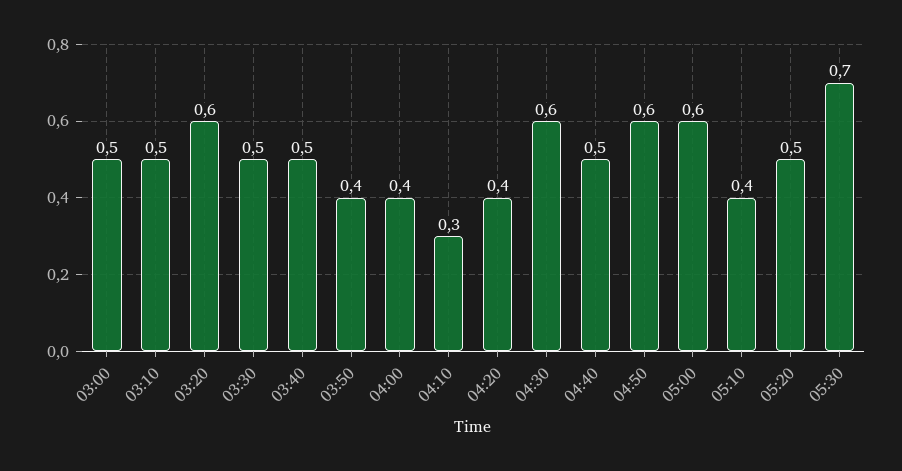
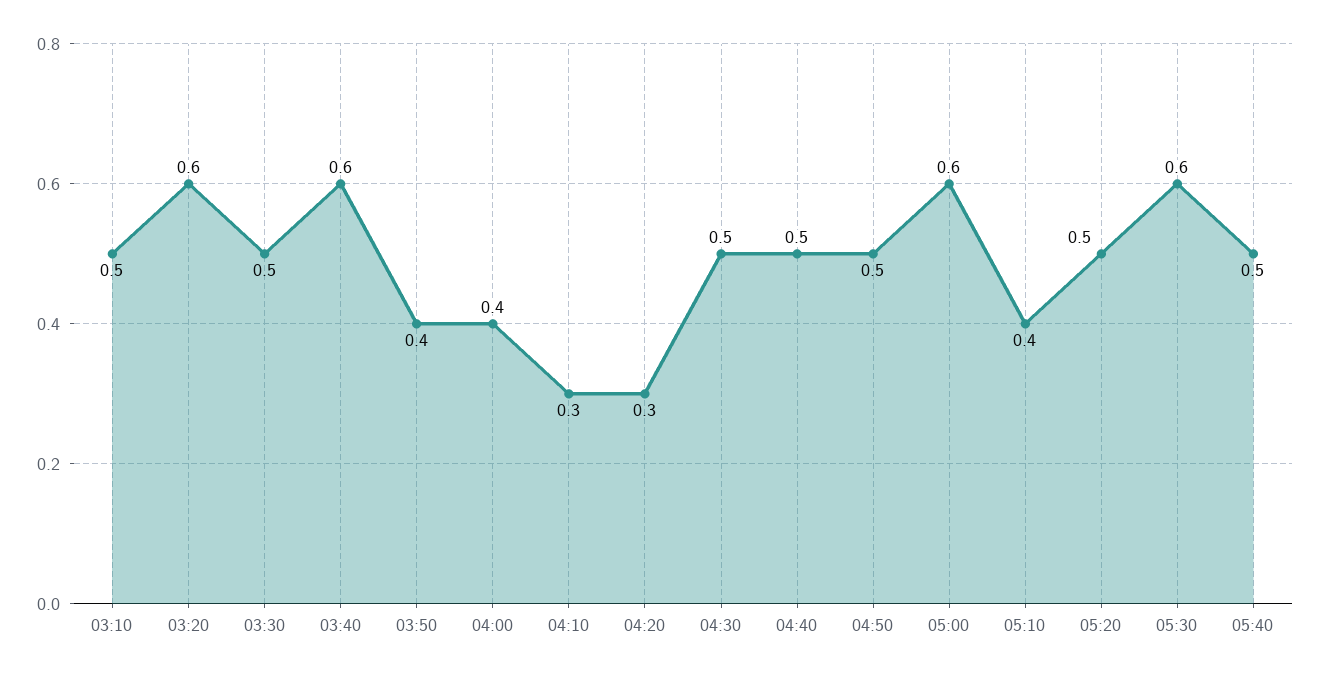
03:00: 0.5 -> none
03:40: 0.5 -> 0.6
04:20: 0.4 -> 0.3
04:30: 0.6 -> 0.5
04:50: 0.6 -> 0.5
05:30: 0.7 -> 0.6
05:40: none -> 0.5

